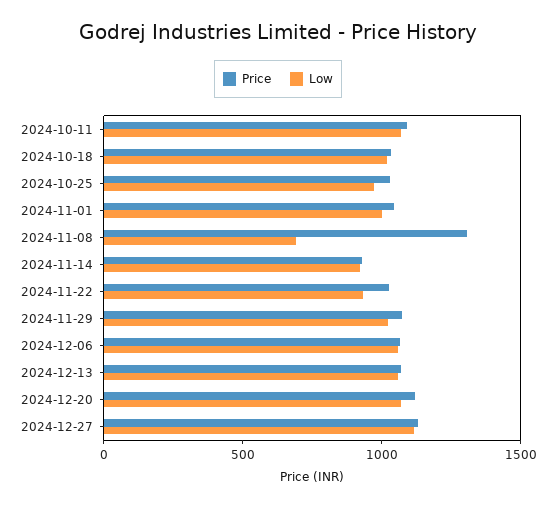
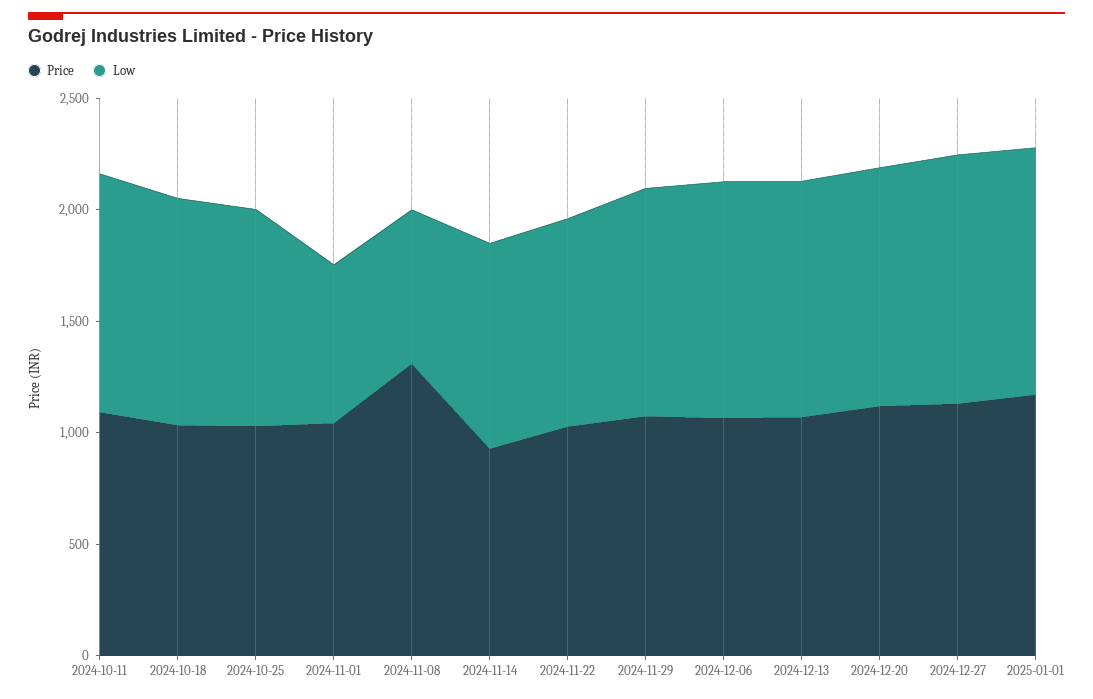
Low, 2024-11-01: 1000 -> 700
Price, 2025-01-01: none -> 1200
Low, 2025-01-01: none -> 1100

